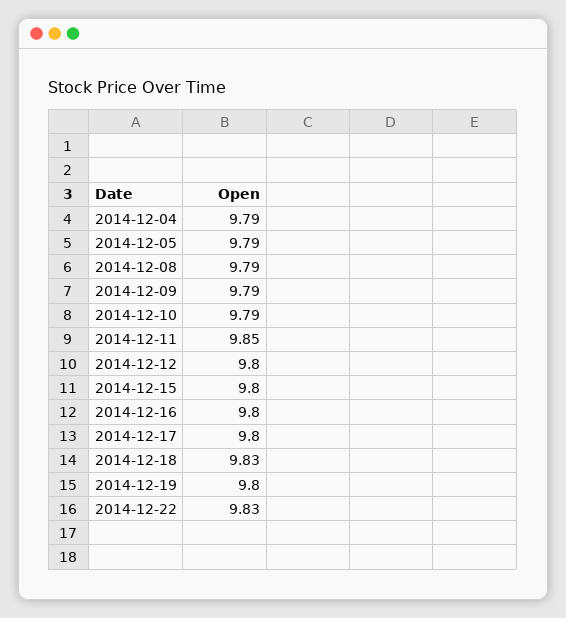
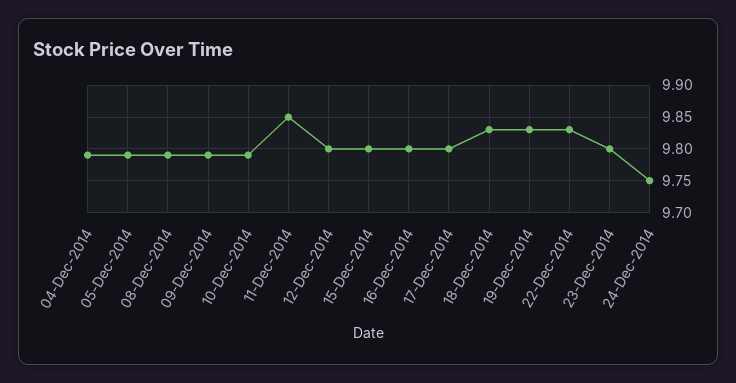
2014-12-19: 9.8 -> 9.83
23-Dec-2014: none -> 9.8
24-Dec-2014: none -> 9.75

